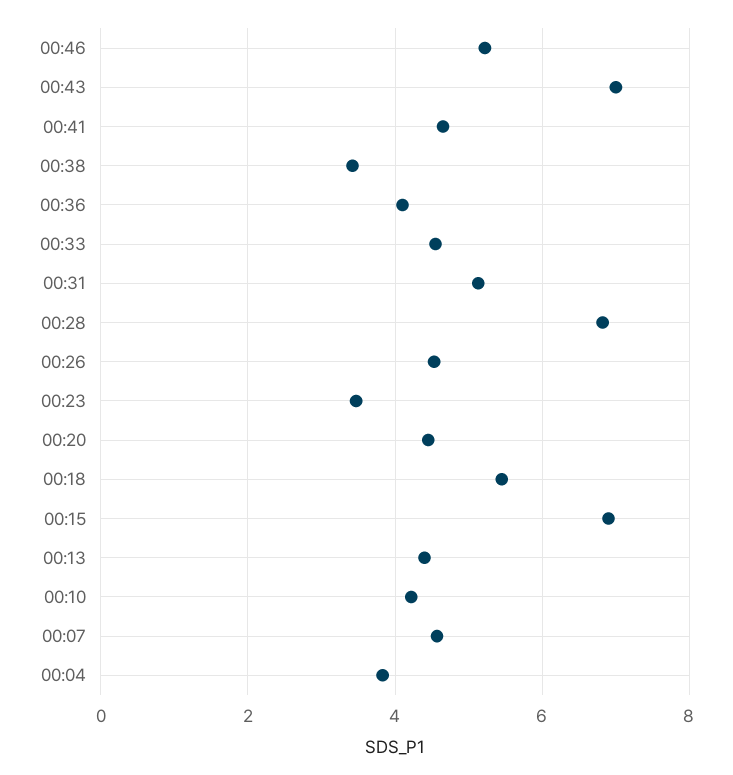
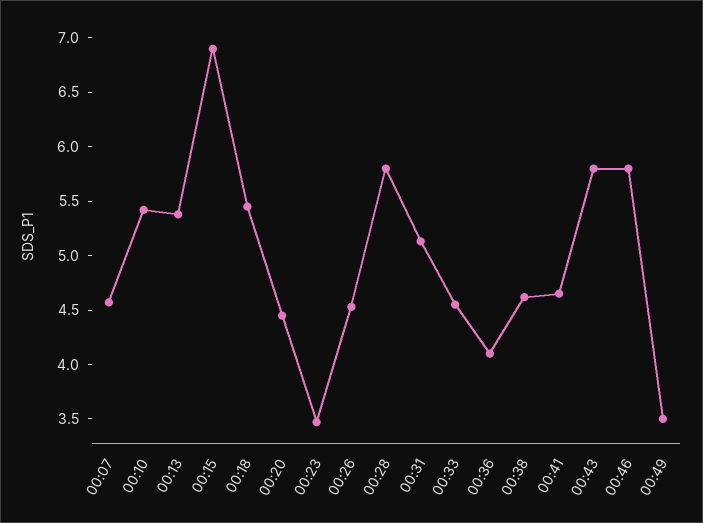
00:46: 5.2 -> 5.8
00:43: 7 -> 5.8
00:38: 3.4 -> 4.6
00:28: 6.8 -> 5.8
00:13: 4.4 -> 5.4
00:10: 4.2 -> 5.4
00:04: 3.8 -> none
00:49: none -> 3.5

